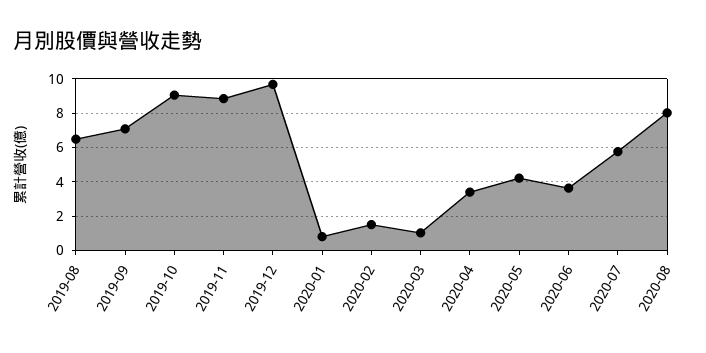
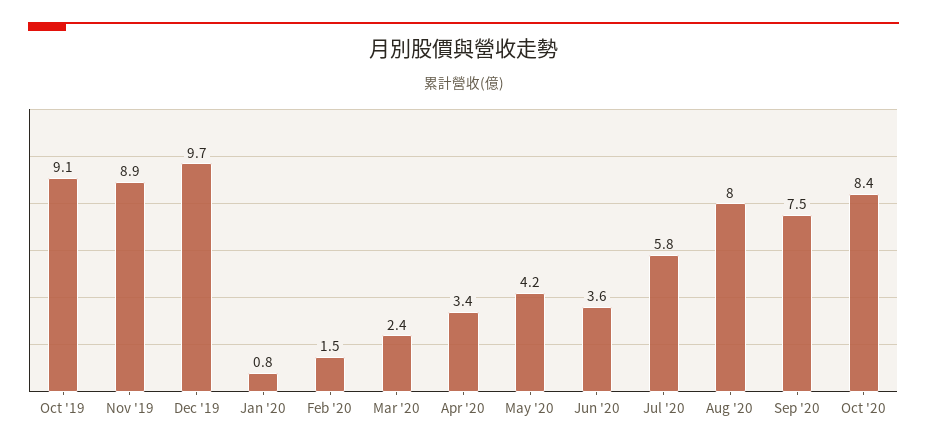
2019-08: 6.5 -> none
2019-09: 7 -> none
2020-03: 1 -> 2.4
Sep '20: none -> 7.5
Oct '20: none -> 8.4

